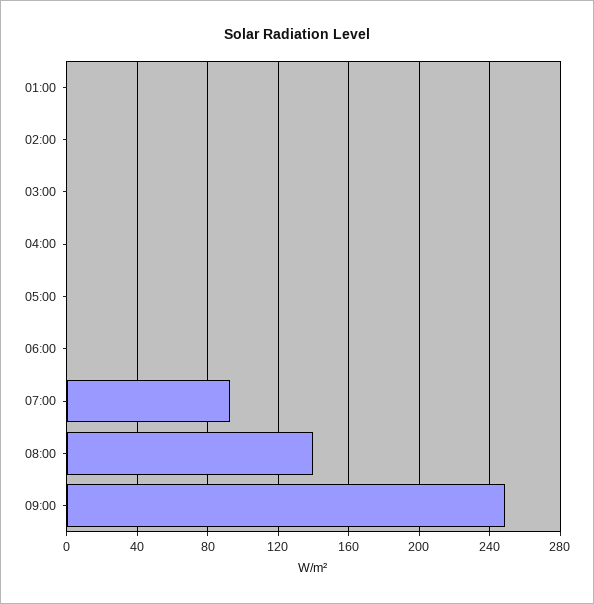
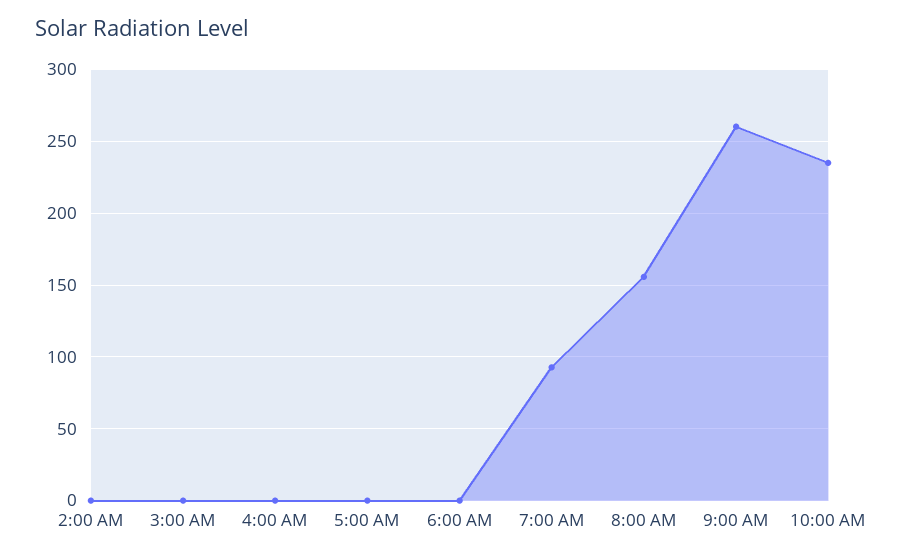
01:00: 0 -> none
08:00: 140 -> 155
09:00: 250 -> 260
10:00 AM: none -> 235

